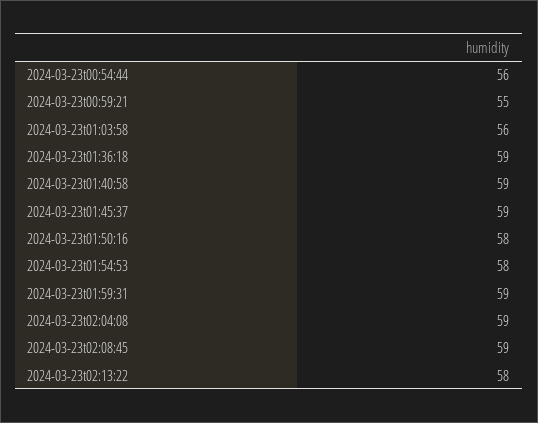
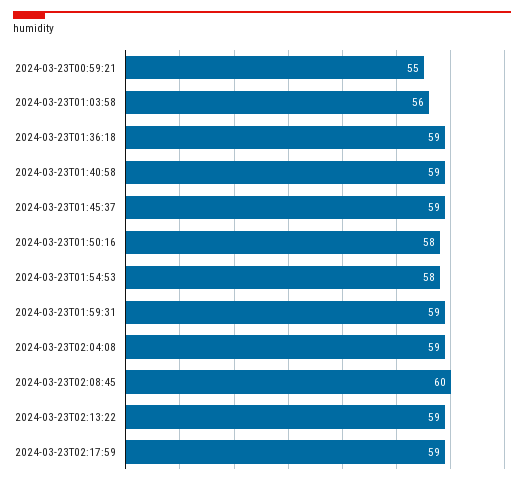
2024-03-23t00:54:44: 56 -> none
2024-03-23t02:08:45: 59 -> 60
2024-03-23t02:13:22: 58 -> 59
2024-03-23T02:17:59: none -> 59

